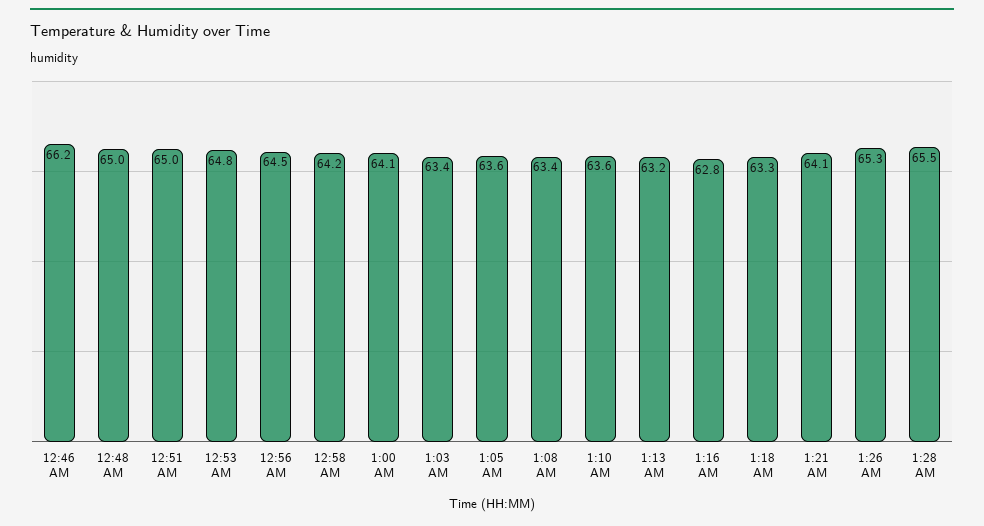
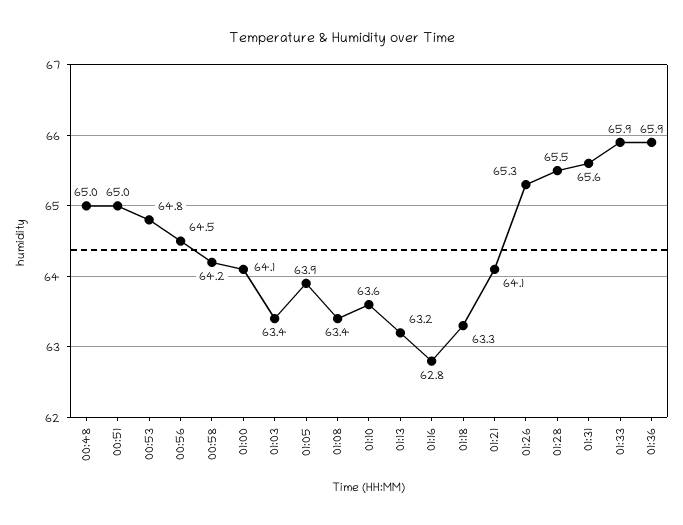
12:46 AM: 66.2 -> none
1:05 AM: 63.6 -> 63.9
01:31: none -> 65.6
01:33: none -> 65.9
01:36: none -> 65.9

